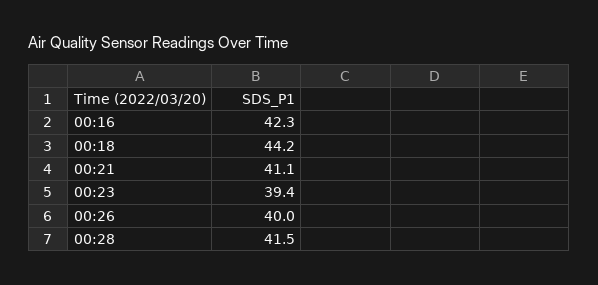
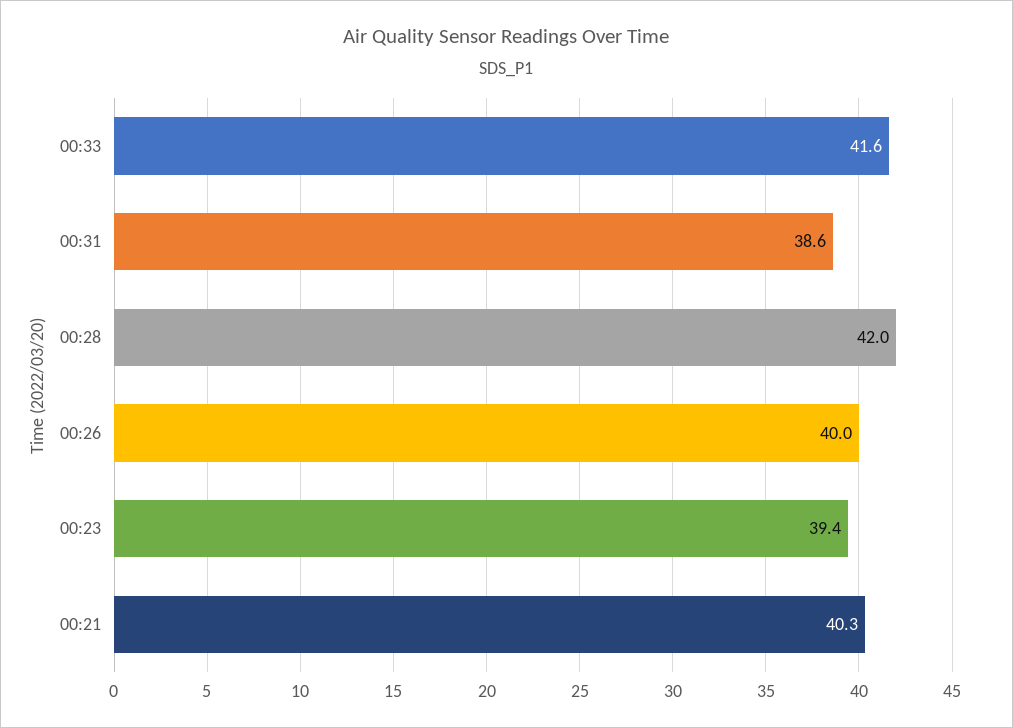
00:16: 42.3 -> none
00:18: 44.2 -> none
00:21: 41.1 -> 40.3
00:28: 41.5 -> 42
00:33: none -> 41.6
00:31: none -> 38.6

